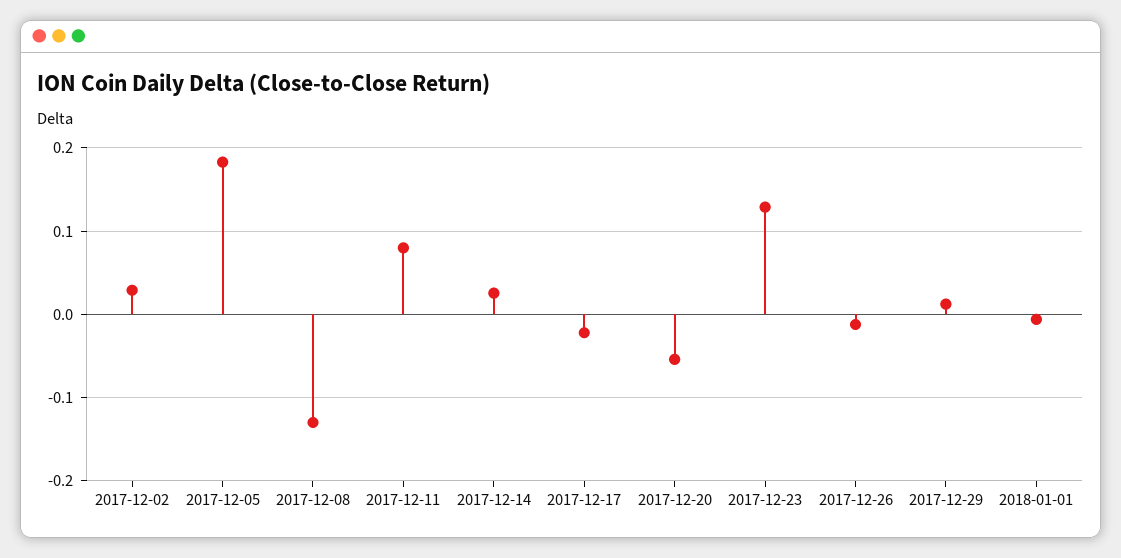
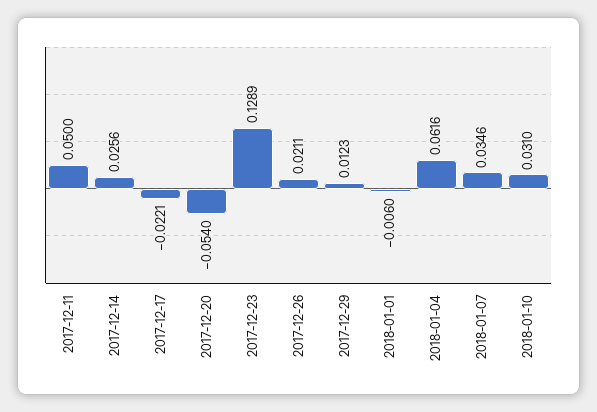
2017-12-02: 0.03 -> none
2017-12-05: 0.18 -> none
2017-12-08: -0.13 -> none
2017-12-11: 0.08 -> 0.05
2017-12-26: -0.01 -> 0.0211
2018-01-04: none -> 0.0616
2018-01-07: none -> 0.0346
2018-01-10: none -> 0.031

